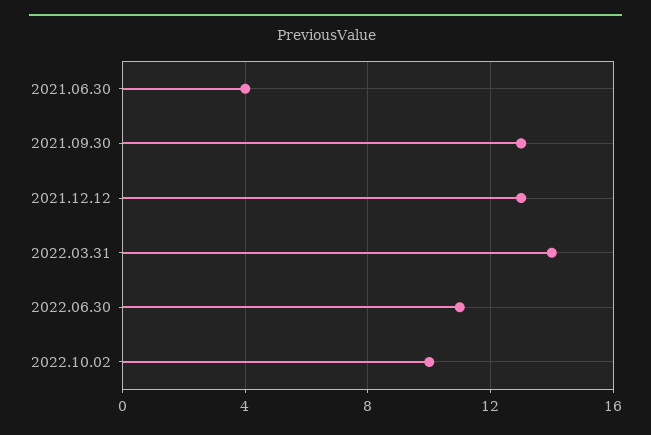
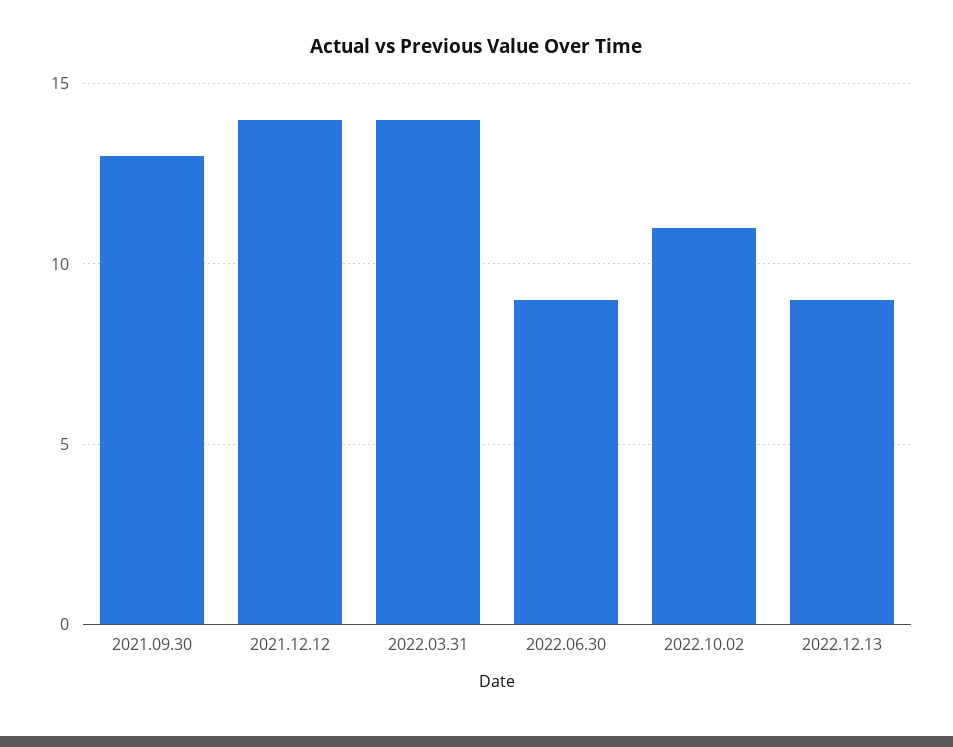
2021.06.30: 4 -> none
2021.12.12: 13 -> 14
2022.06.30: 11 -> 9
2022.10.02: 10 -> 11
2022.12.13: none -> 9

